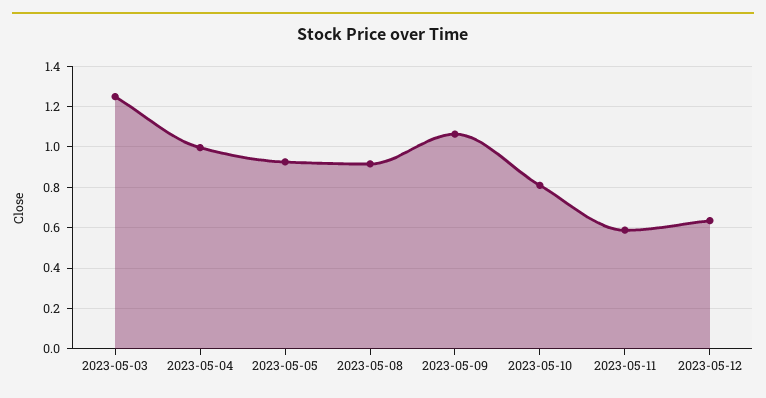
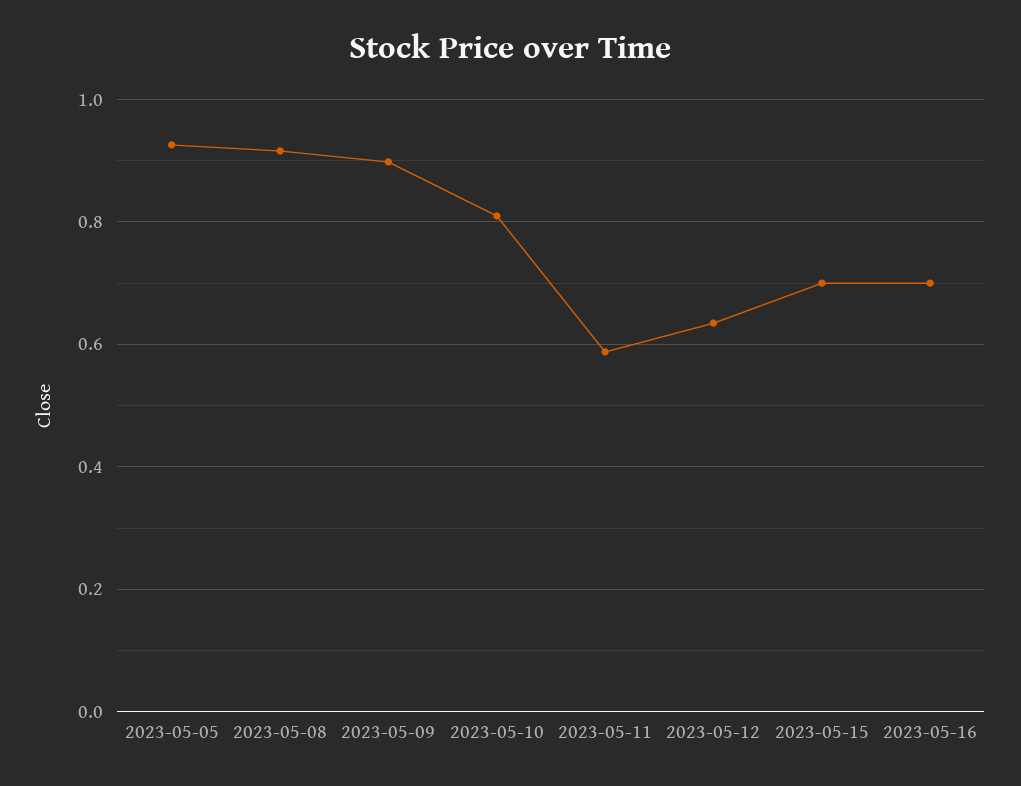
2023-05-03: 1.25 -> none
2023-05-04: 1 -> none
2023-05-09: 1.05 -> 0.9
2023-05-15: none -> 0.7
2023-05-16: none -> 0.7

